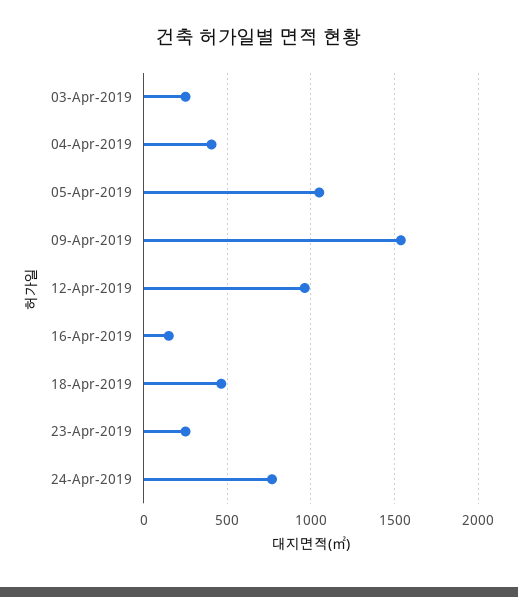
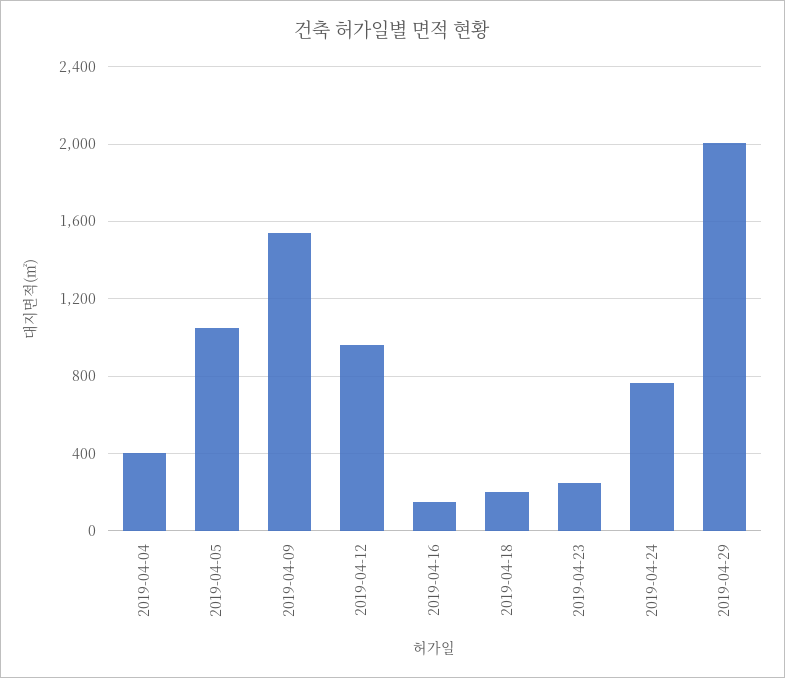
03-Apr-2019: 250 -> none
18-Apr-2019: 450 -> 200
2019-04-29: none -> 2000

